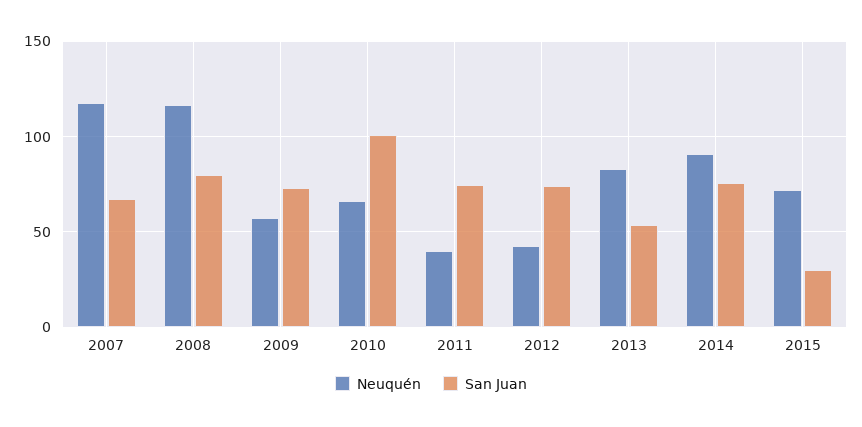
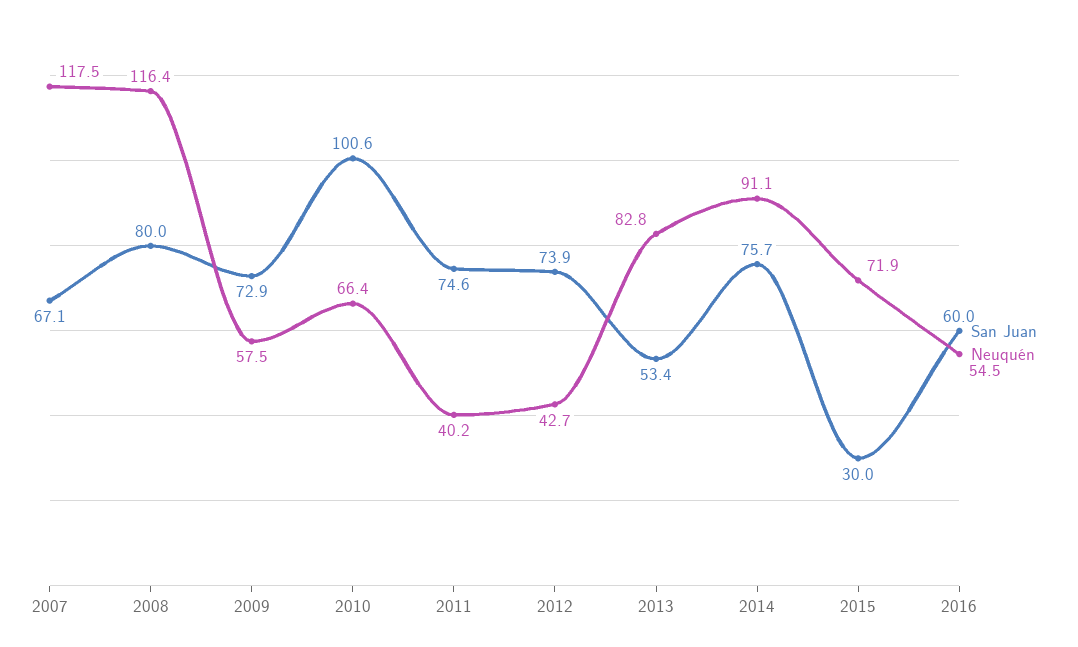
San Juan, 2016: none -> 60
Neuquén, 2016: none -> 54.5

